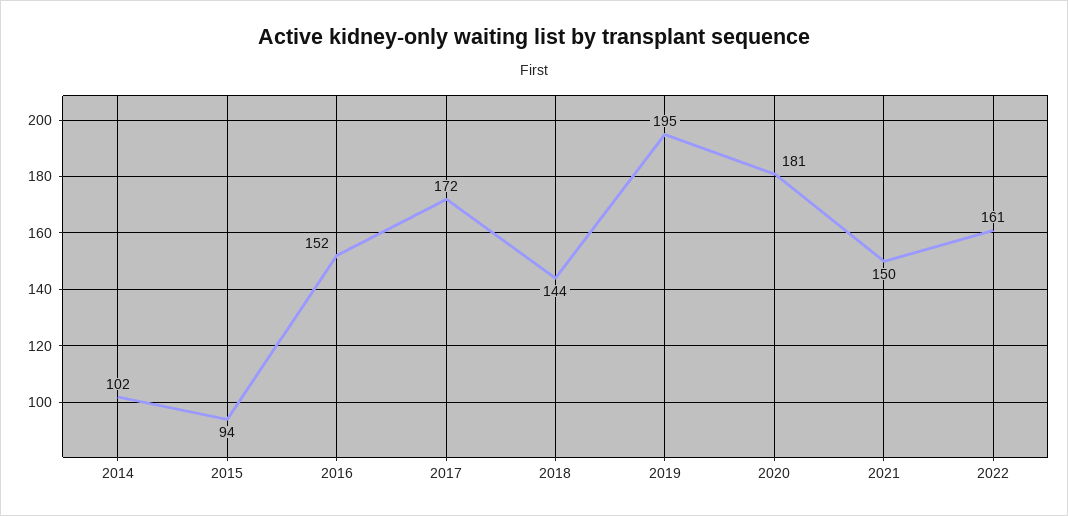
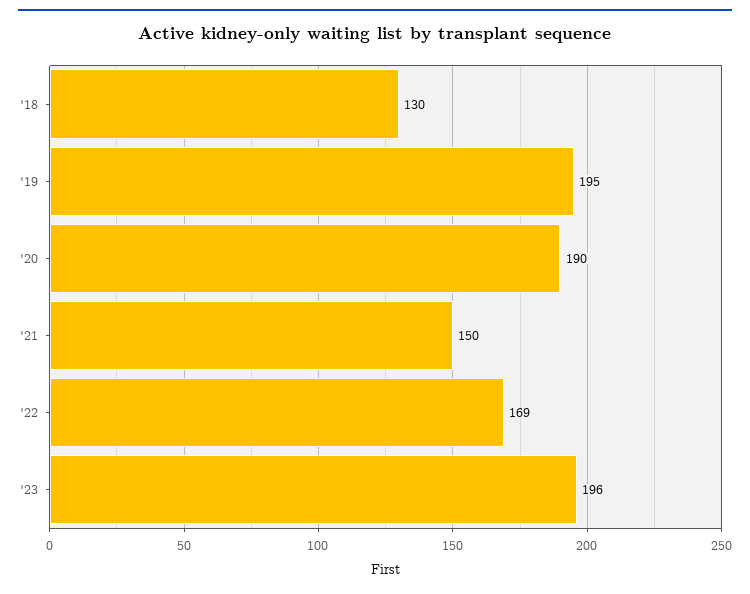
2014: 102 -> none
2015: 94 -> none
2016: 152 -> none
2017: 172 -> none
2018: 144 -> 130
2020: 181 -> 190
2022: 161 -> 169
'23: none -> 196

